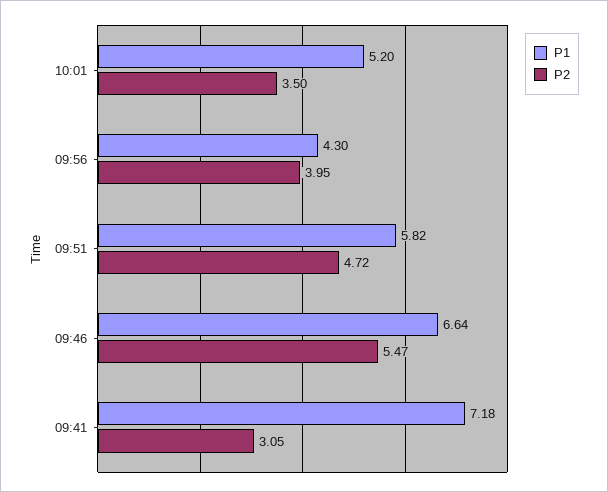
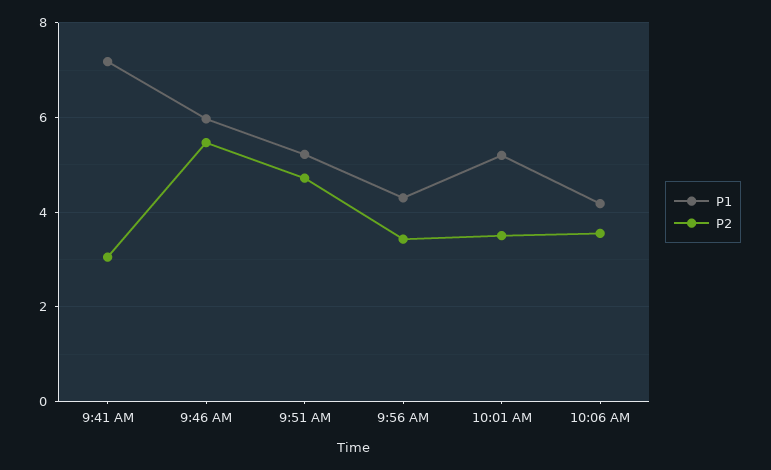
P2, 09:56: 3.95 -> 3.4
P1, 09:51: 5.82 -> 5.2
P1, 09:46: 6.64 -> 6
P1, 10:06 AM: none -> 4.2
P2, 10:06 AM: none -> 3.6

